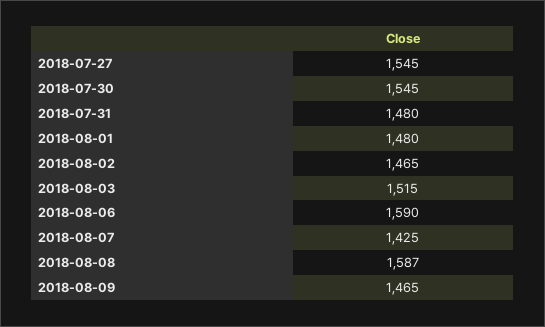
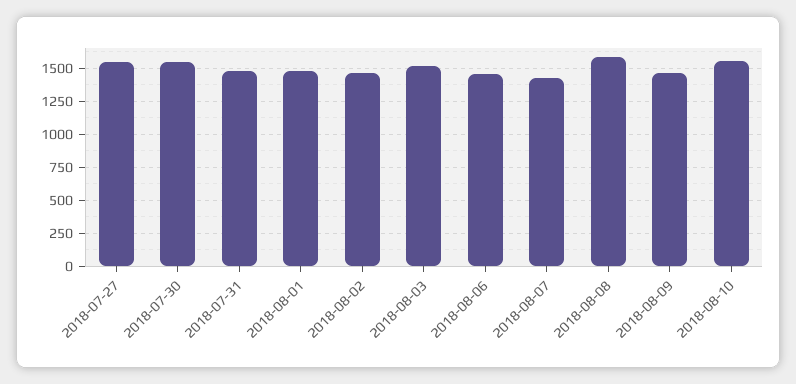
2018-08-06: 1590 -> 1450
2018-08-10: none -> 1550

